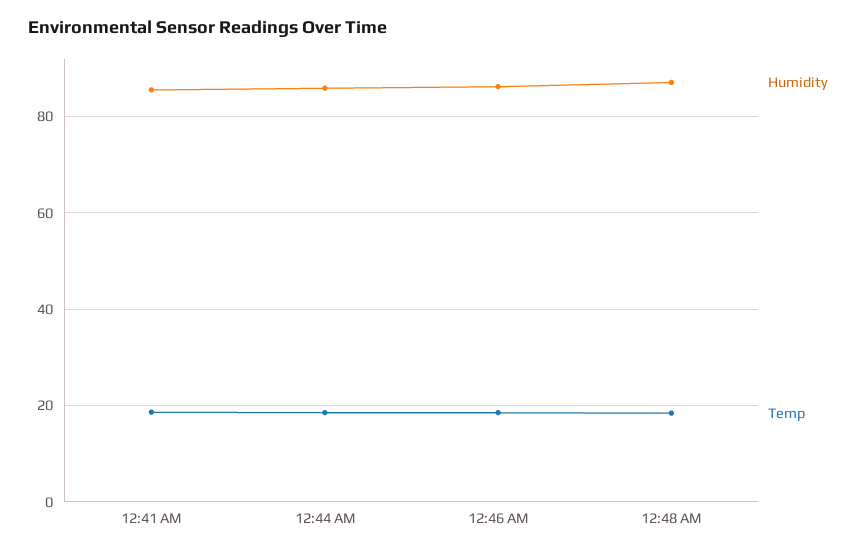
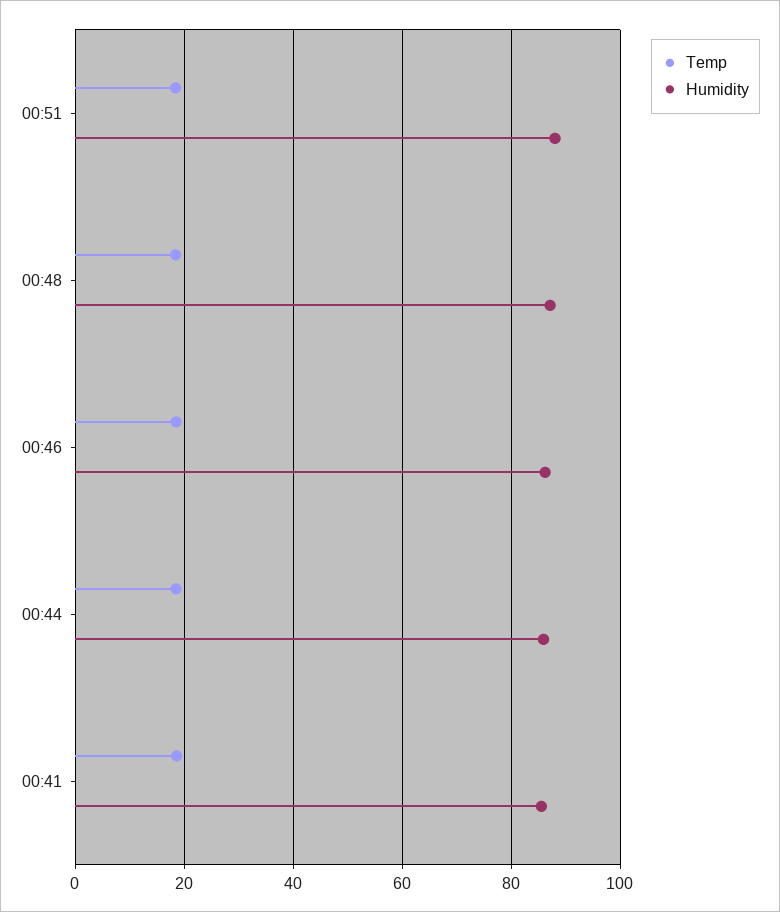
Temp, 00:51: none -> 18
Humidity, 00:51: none -> 88

